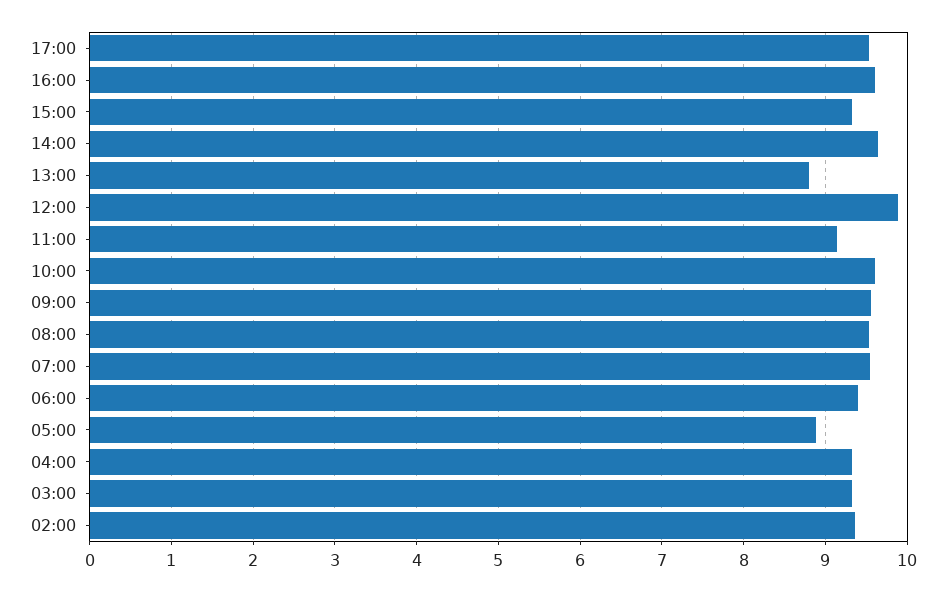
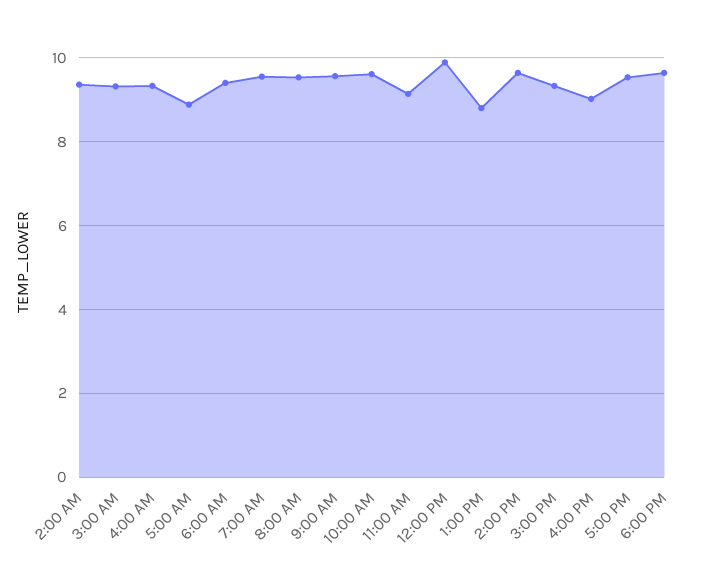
16:00: 9.6 -> 9
6:00 PM: none -> 9.6

